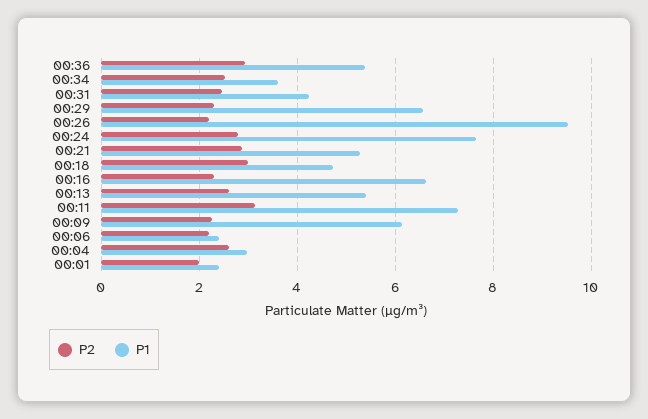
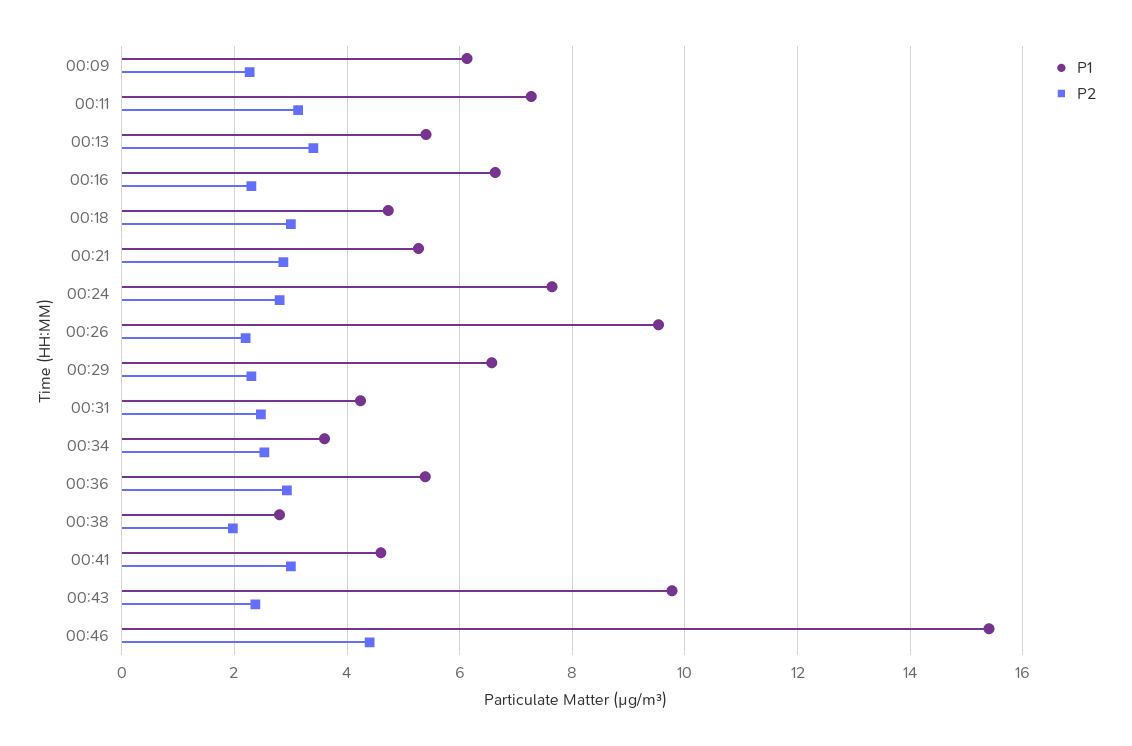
P2, 00:13: 2.6 -> 3.4
P2, 00:06: 2.2 -> none
P1, 00:06: 2.4 -> none
P2, 00:04: 2.6 -> none
P1, 00:04: 3 -> none
P2, 00:01: 2 -> none
P1, 00:01: 2.4 -> none
P1, 00:38: none -> 2.8
P2, 00:38: none -> 2
P1, 00:41: none -> 4.6
P2, 00:41: none -> 3
P1, 00:43: none -> 9.8
P2, 00:43: none -> 2.4
P1, 00:46: none -> 15.4
P2, 00:46: none -> 4.4

